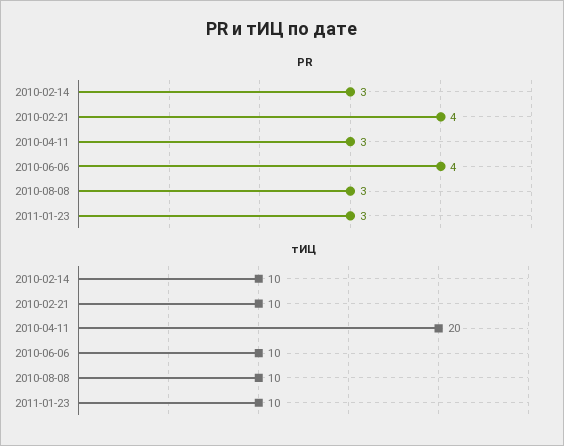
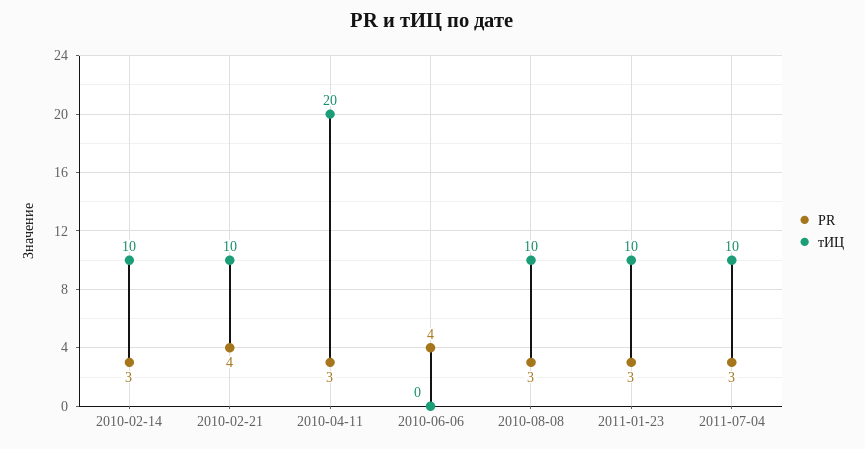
тИЦ, 2010-06-06: 10 -> 0
PR, 2011-07-04: none -> 3
тИЦ, 2011-07-04: none -> 10

